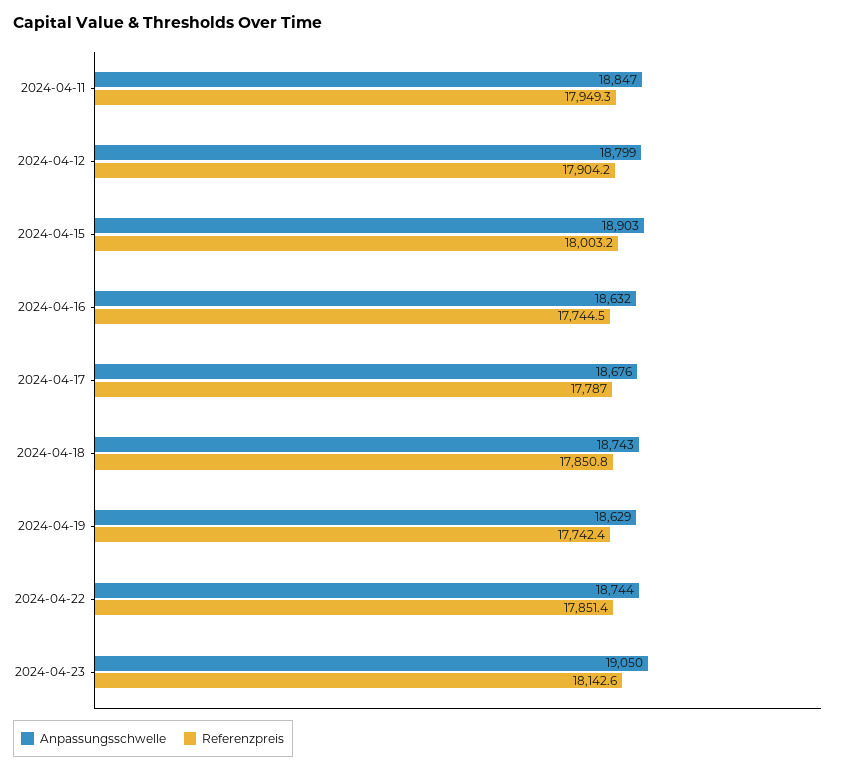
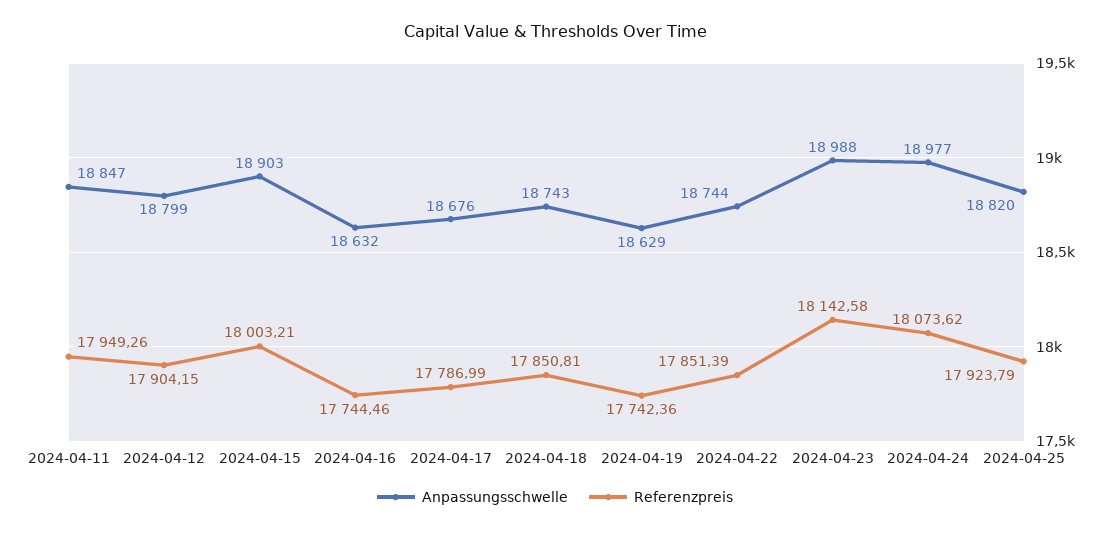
Anpassungsschwelle, 2024-04-23: 19050 -> 18988
Anpassungsschwelle, 2024-04-24: none -> 18977
Referenzpreis, 2024-04-24: none -> 18073.62
Anpassungsschwelle, 2024-04-25: none -> 18820
Referenzpreis, 2024-04-25: none -> 17923.79

